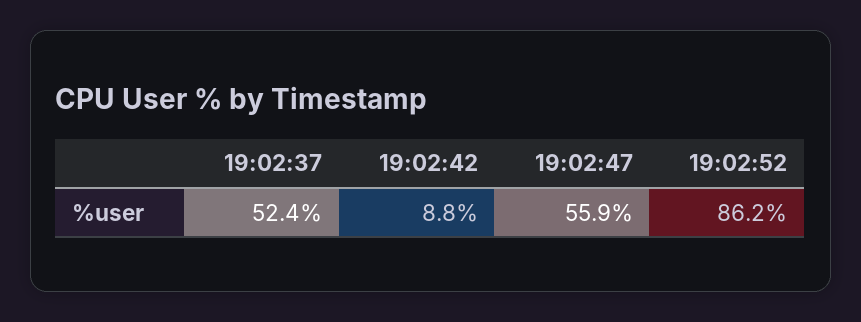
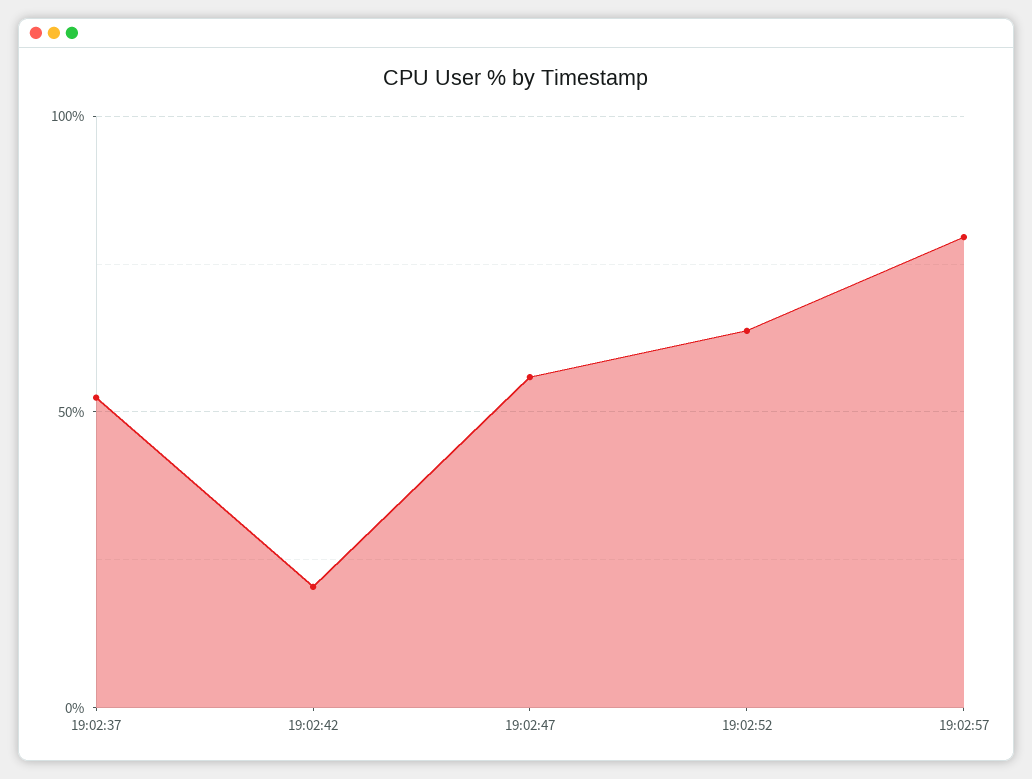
19:02:42: 8.8 -> 20
19:02:52: 86.2 -> 65
19:02:57: none -> 80

